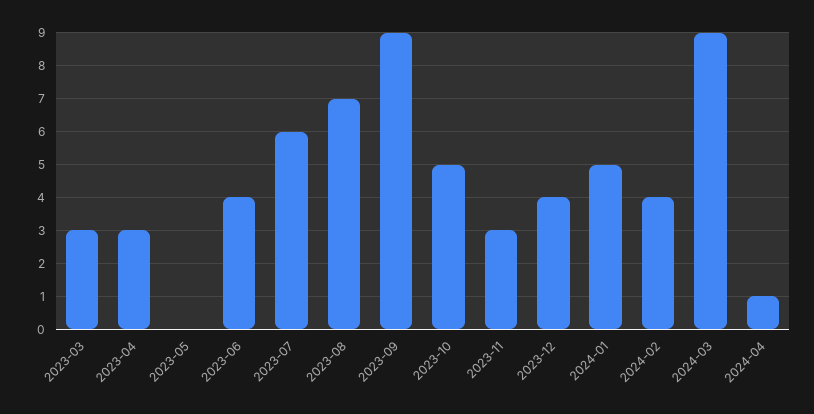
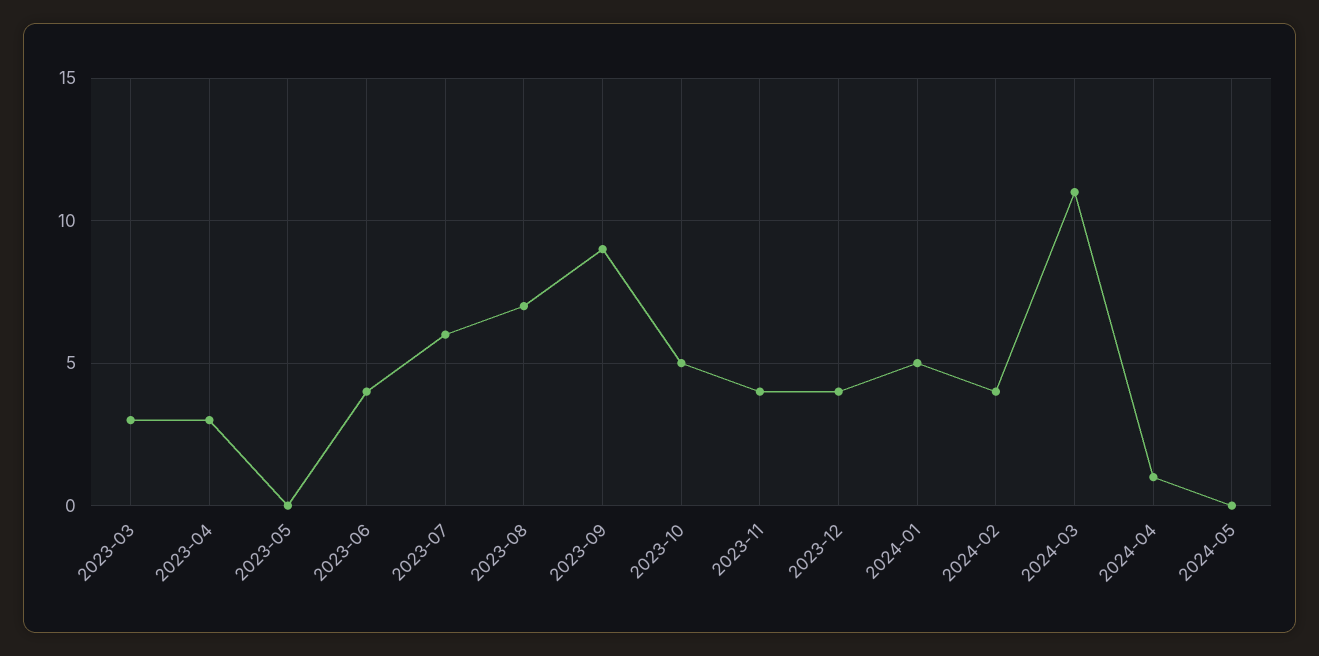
2023-11: 3 -> 4
2024-03: 9 -> 11
2024-05: none -> 0

